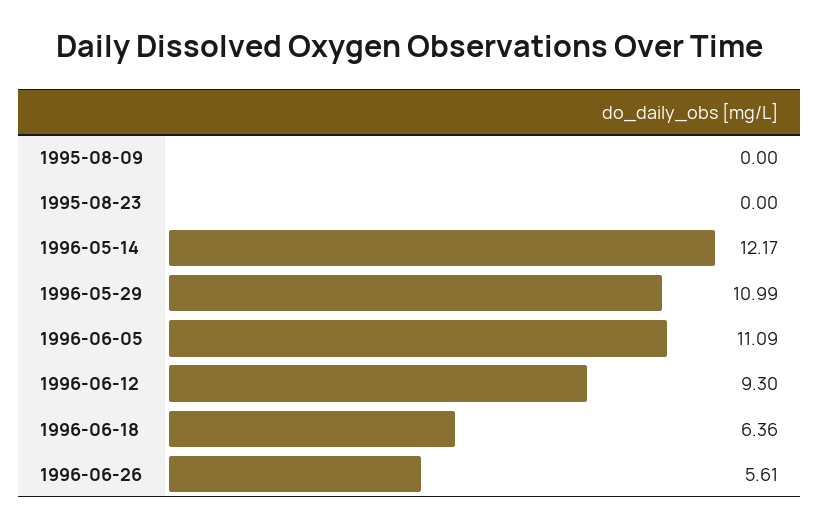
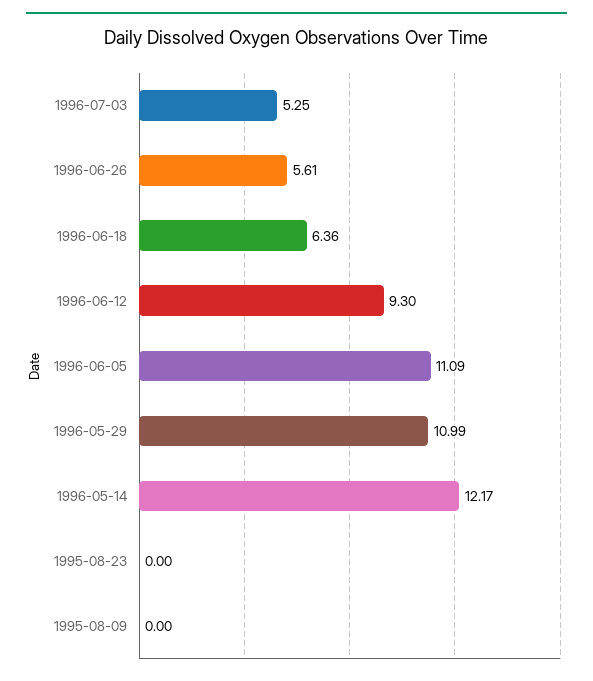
1996-07-03: none -> 5.25

